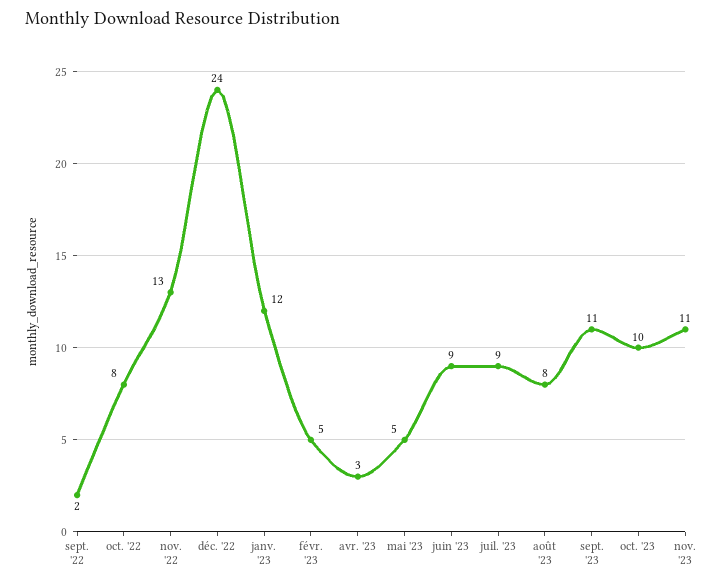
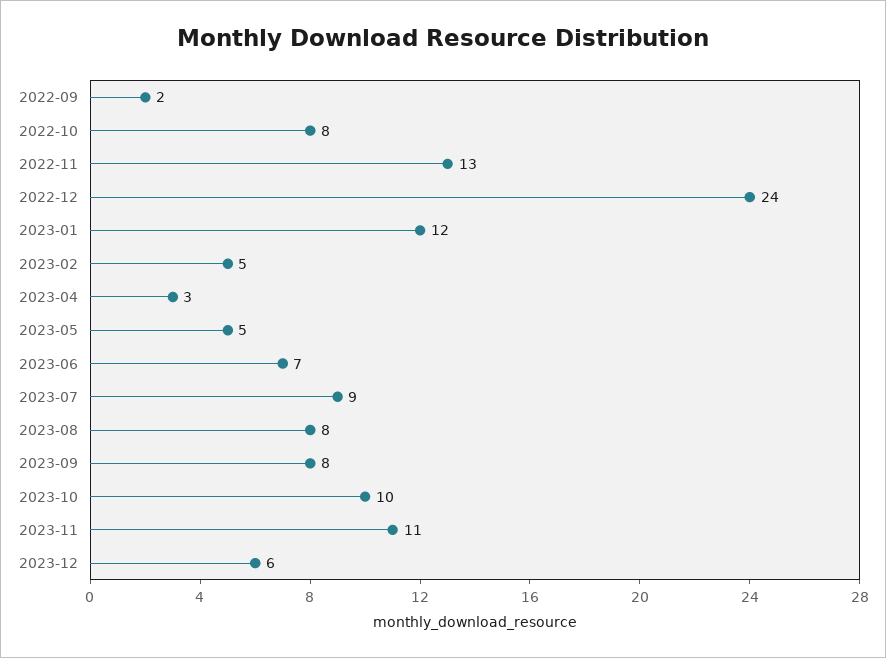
juin '23: 9 -> 7
sept. '23: 11 -> 8
2023-12: none -> 6

